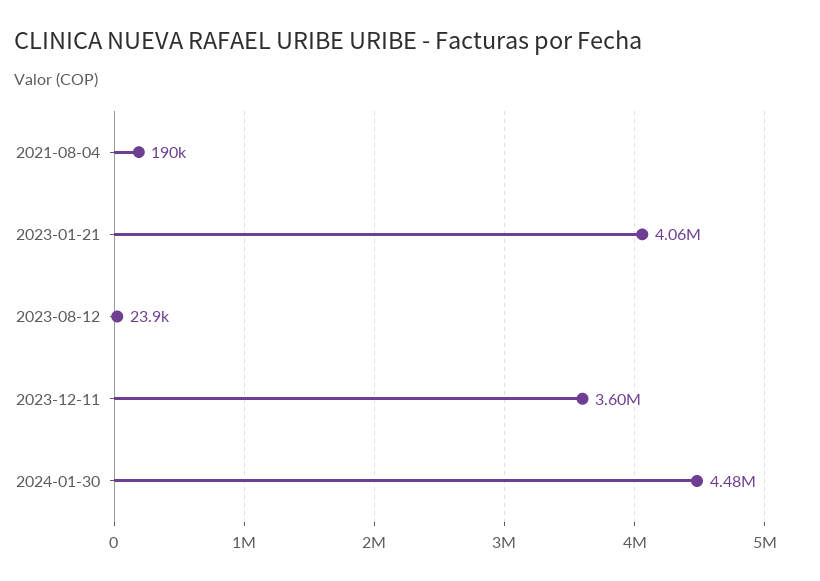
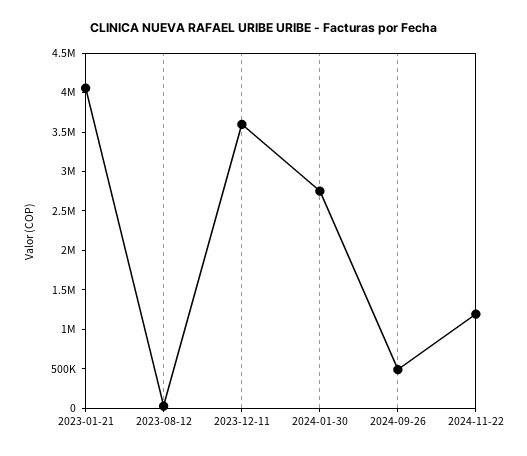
2021-08-04: 190000 -> none
2024-01-30: 4480000 -> 2750000
2024-09-26: none -> 500000
2024-11-22: none -> 1250000

